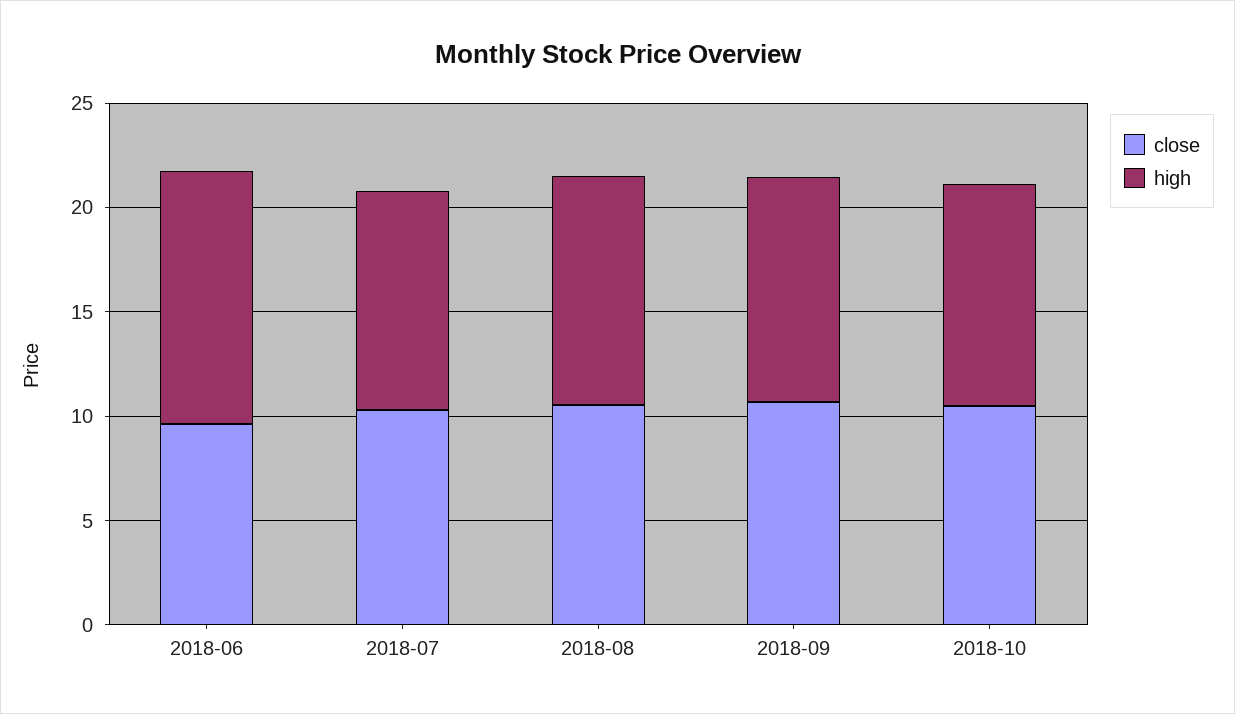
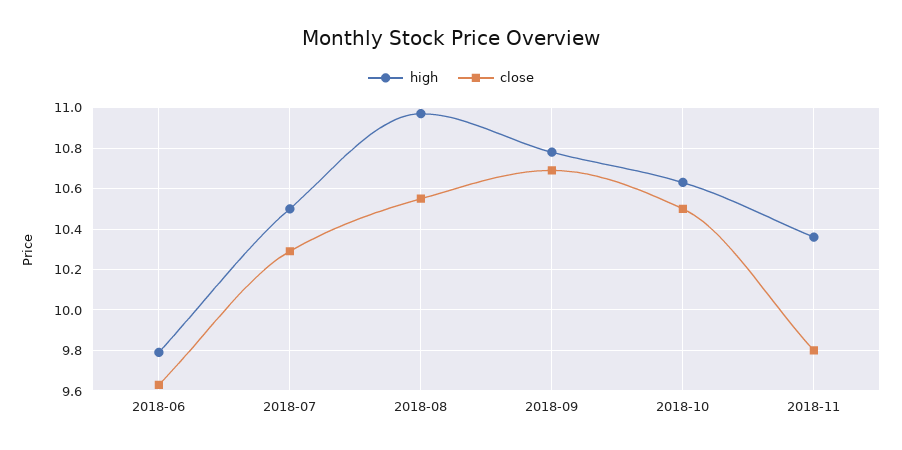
high, 2018-06: 12 -> 9.8
high, 2018-11: none -> 10.35
close, 2018-11: none -> 9.8

